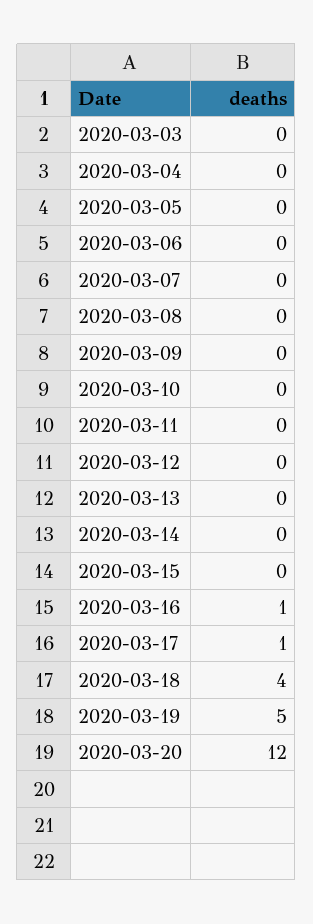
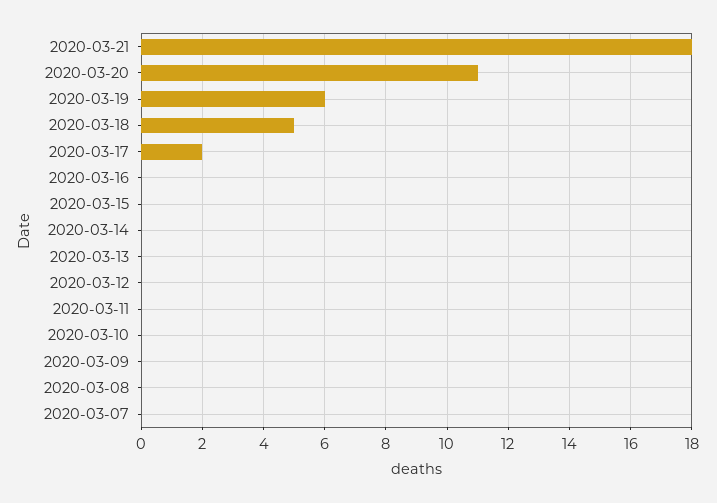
2020-03-03: 0 -> none
2020-03-04: 0 -> none
2020-03-05: 0 -> none
2020-03-06: 0 -> none
2020-03-16: 1 -> 0
2020-03-17: 1 -> 2
2020-03-18: 4 -> 5
2020-03-19: 5 -> 6
2020-03-20: 12 -> 11
2020-03-21: none -> 18

